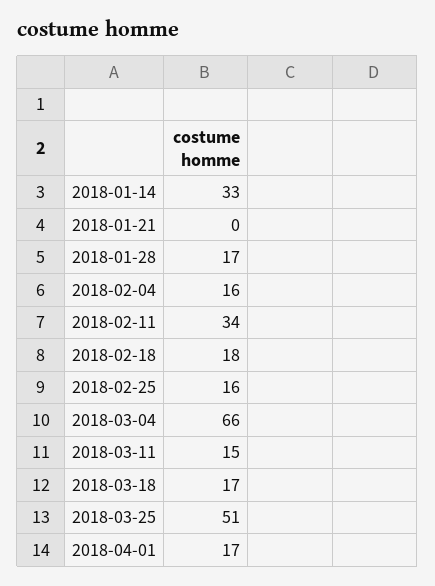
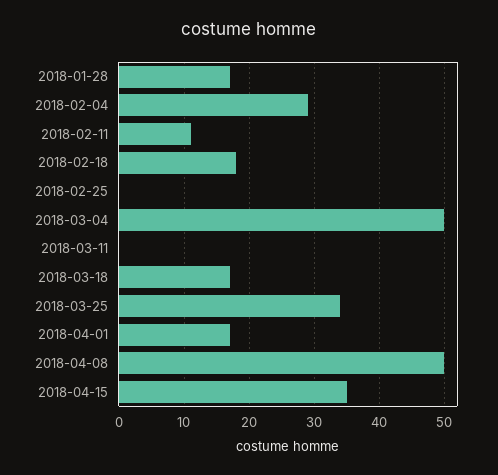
2018-01-14: 33 -> none
2018-01-21: 0 -> none
2018-02-04: 16 -> 29
2018-02-11: 34 -> 11
2018-02-25: 16 -> 0
2018-03-04: 66 -> 50
2018-03-11: 15 -> 0
2018-03-25: 51 -> 34
2018-04-08: none -> 50
2018-04-15: none -> 35

